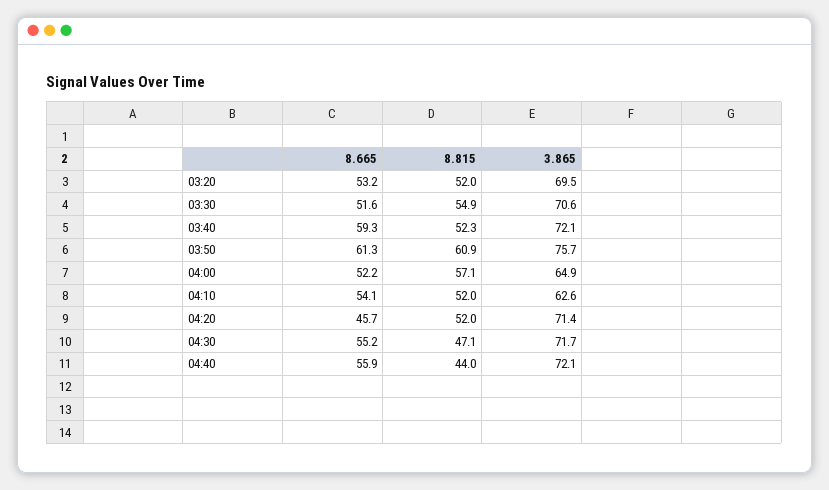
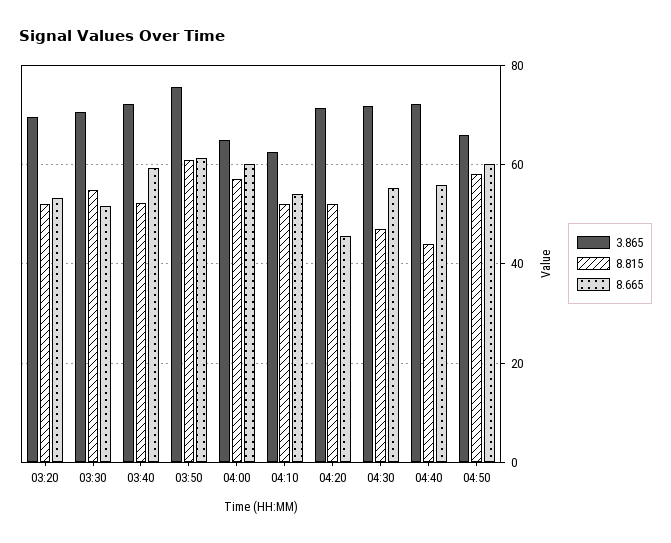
8.665, 04:00: 52.2 -> 60
3.865, 04:50: none -> 66
8.815, 04:50: none -> 58
8.665, 04:50: none -> 60

